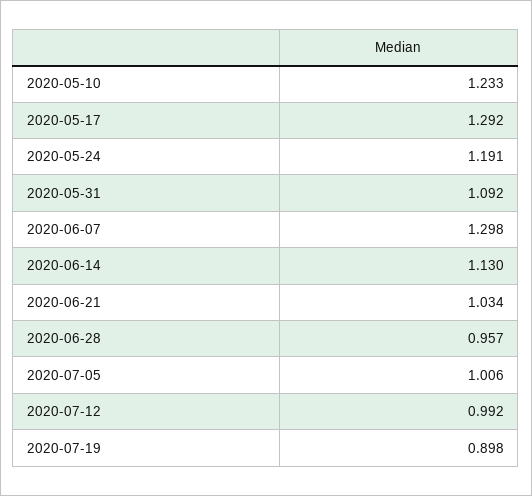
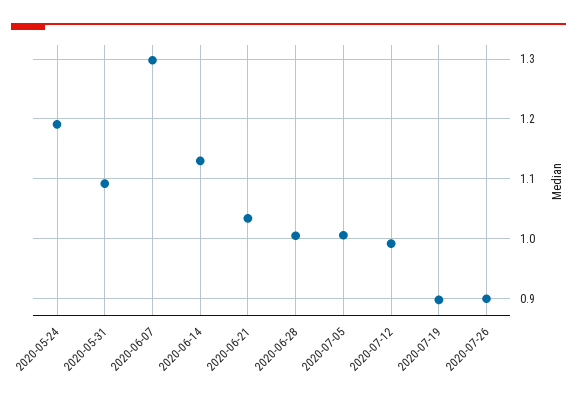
2020-05-10: 1.233 -> none
2020-05-17: 1.292 -> none
2020-06-28: 0.957 -> 1
2020-07-26: none -> 0.9

